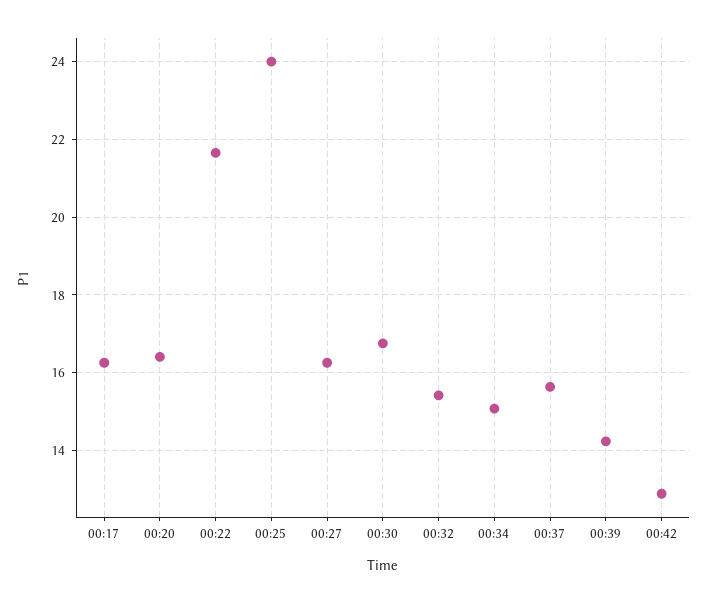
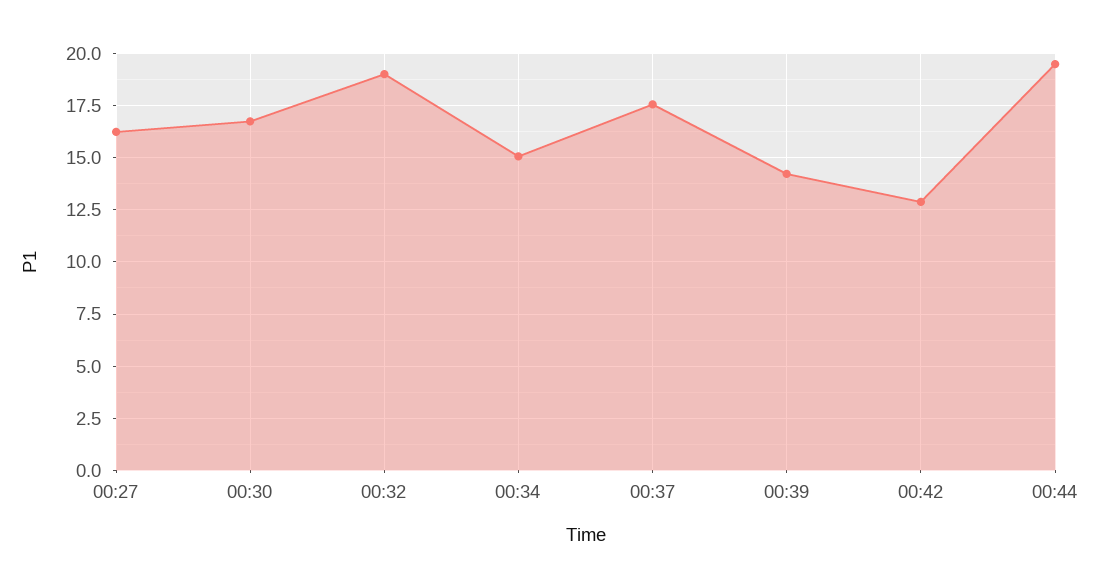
00:17: 16.2 -> none
00:20: 16.4 -> none
00:22: 21.6 -> none
00:25: 24 -> none
00:32: 15.4 -> 19
00:37: 15.6 -> 17.5
00:44: none -> 19.5

